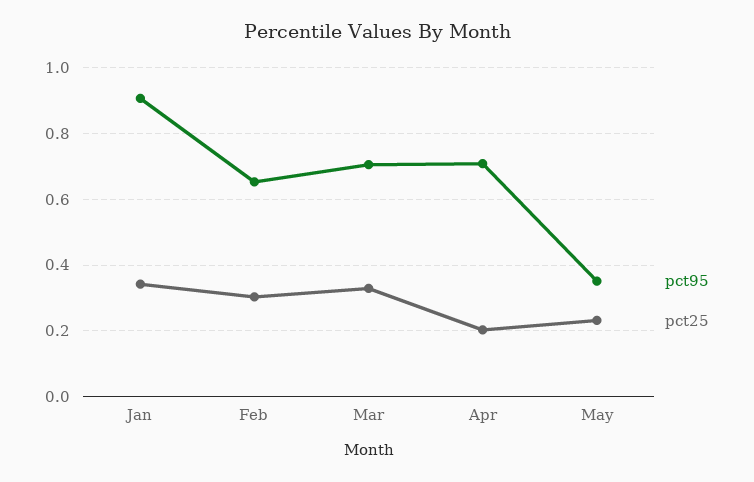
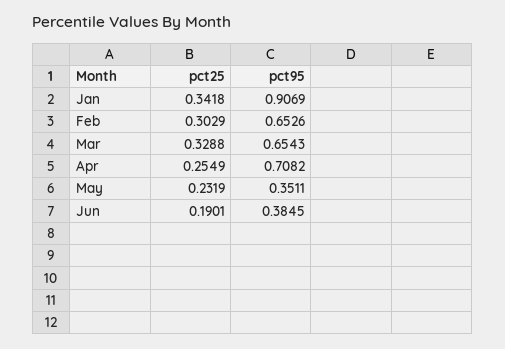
pct95, Mar: 0.7 -> 0.6543
pct25, Apr: 0.2 -> 0.2549
pct25, Jun: none -> 0.1901
pct95, Jun: none -> 0.3845

